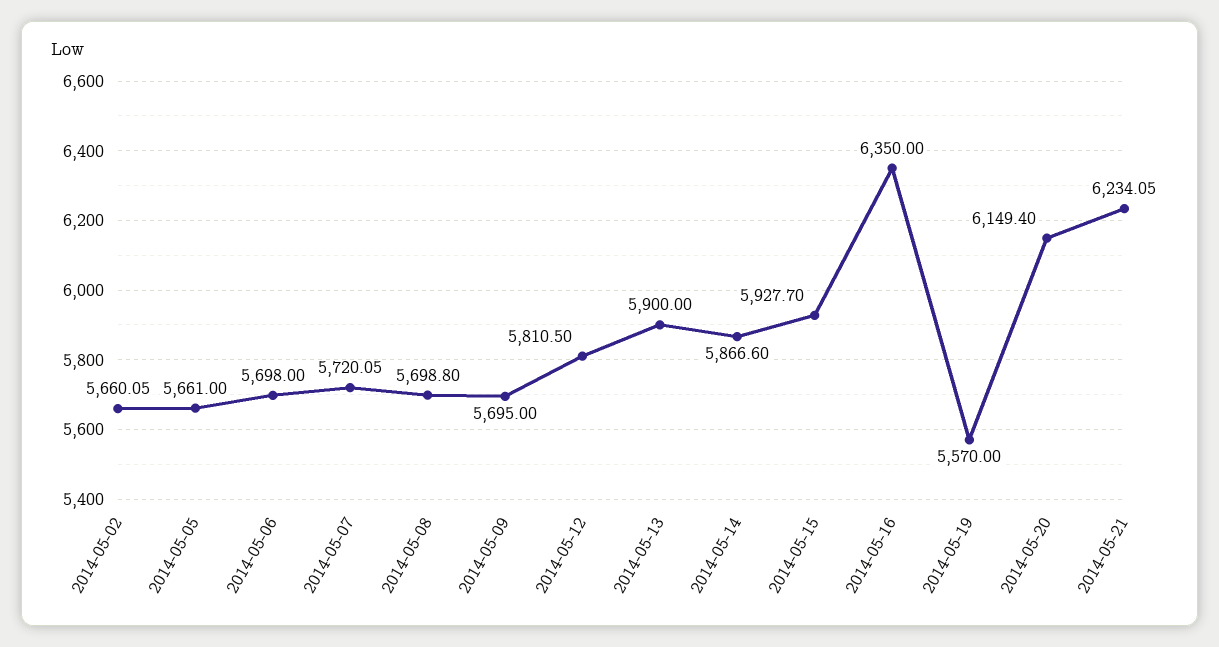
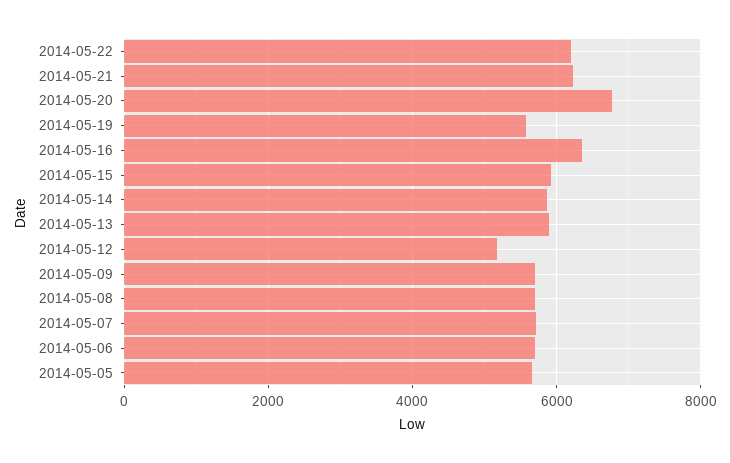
2014-05-02: 5660.05 -> none
2014-05-12: 5810.5 -> 5200
2014-05-20: 6149.4 -> 6800
2014-05-22: none -> 6200

